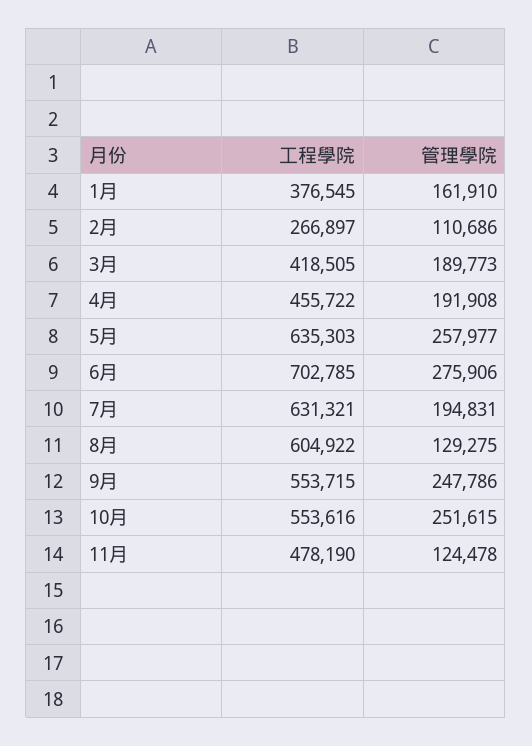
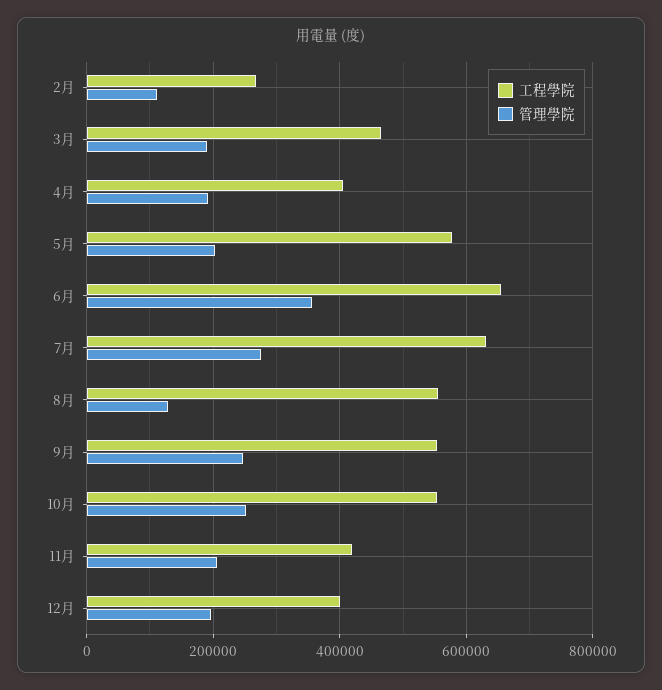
工程學院, 1月: 376545 -> none
管理學院, 1月: 161910 -> none
工程學院, 3月: 418505 -> 460000
工程學院, 4月: 455722 -> 400000
工程學院, 5月: 635303 -> 580000
管理學院, 5月: 257977 -> 200000
工程學院, 6月: 702785 -> 660000
管理學院, 6月: 275906 -> 360000
管理學院, 7月: 194831 -> 280000
工程學院, 8月: 604922 -> 560000
工程學院, 11月: 478190 -> 420000
管理學院, 11月: 124478 -> 200000
工程學院, 12月: none -> 400000
管理學院, 12月: none -> 200000

